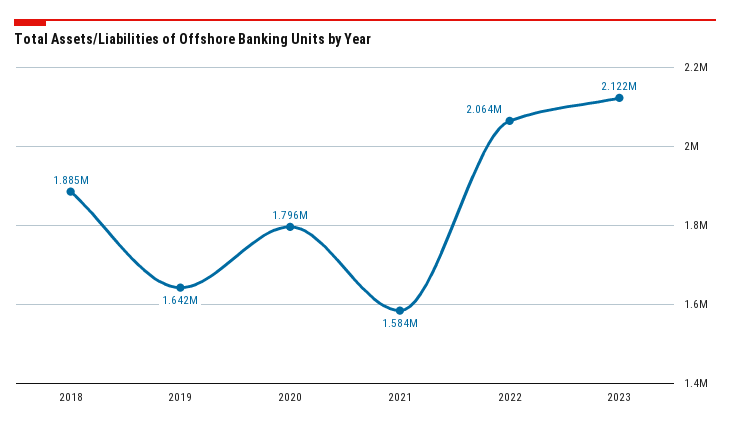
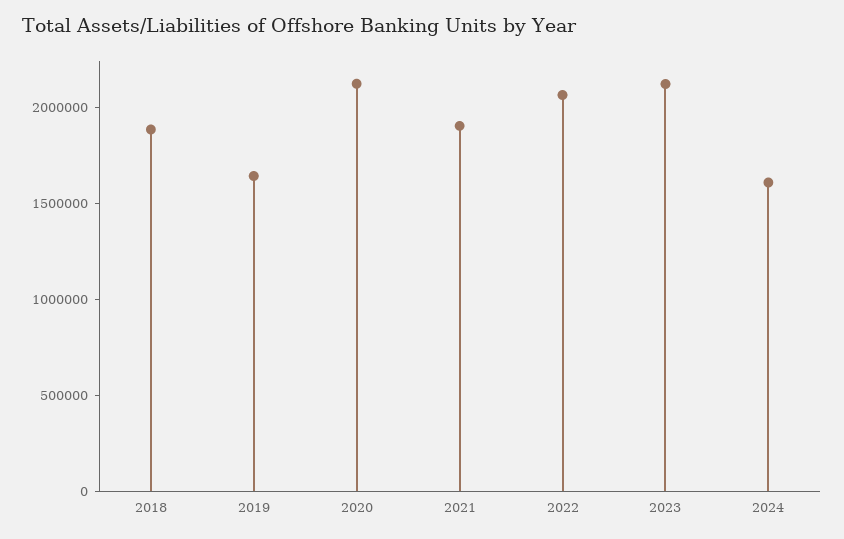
2020: 1796000 -> 2100000
2021: 1584000 -> 1900000
2024: none -> 1600000

